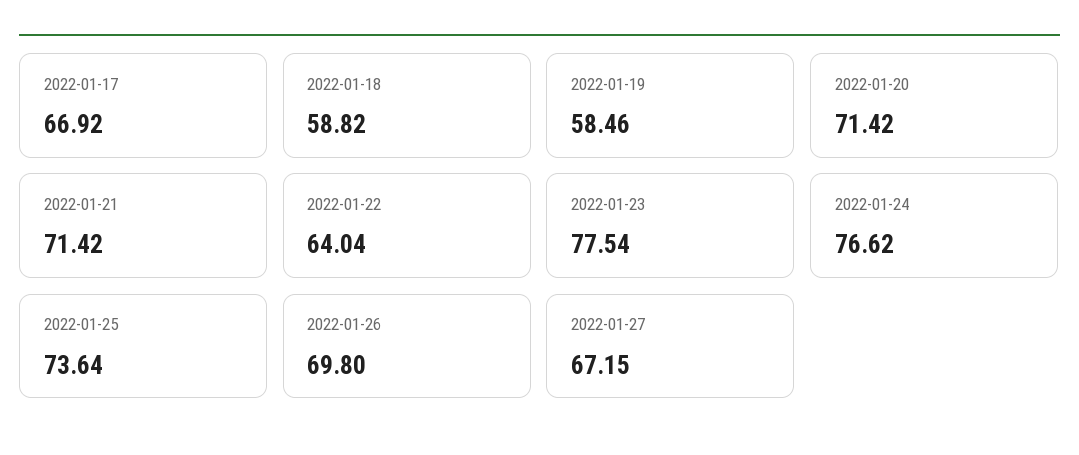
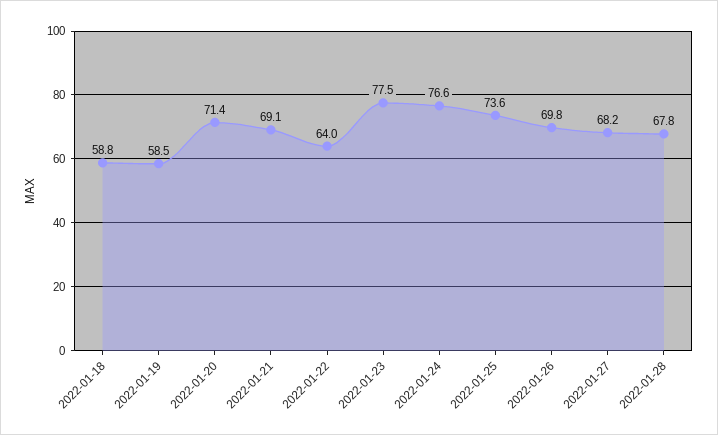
2022-01-17: 66.92 -> none
2022-01-21: 71.42 -> 69.1
2022-01-27: 67.15 -> 68.2
2022-01-28: none -> 67.8

